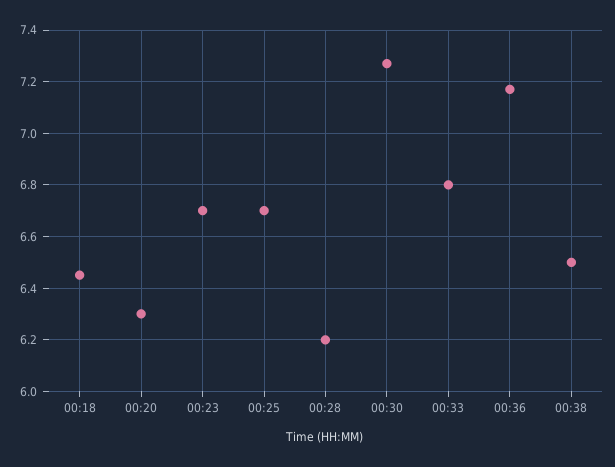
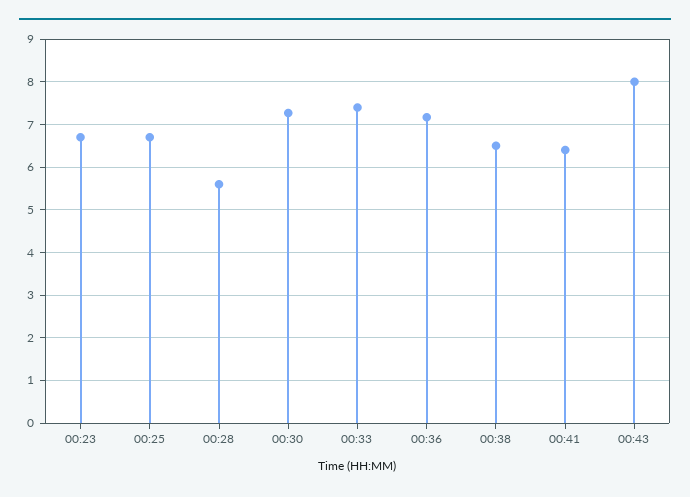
00:18: 6.45 -> none
00:20: 6.3 -> none
00:28: 6.2 -> 5.6
00:33: 6.8 -> 7.4
00:41: none -> 6.4
00:43: none -> 8

